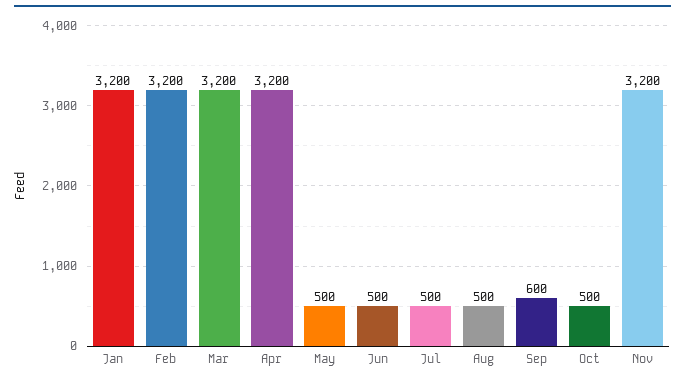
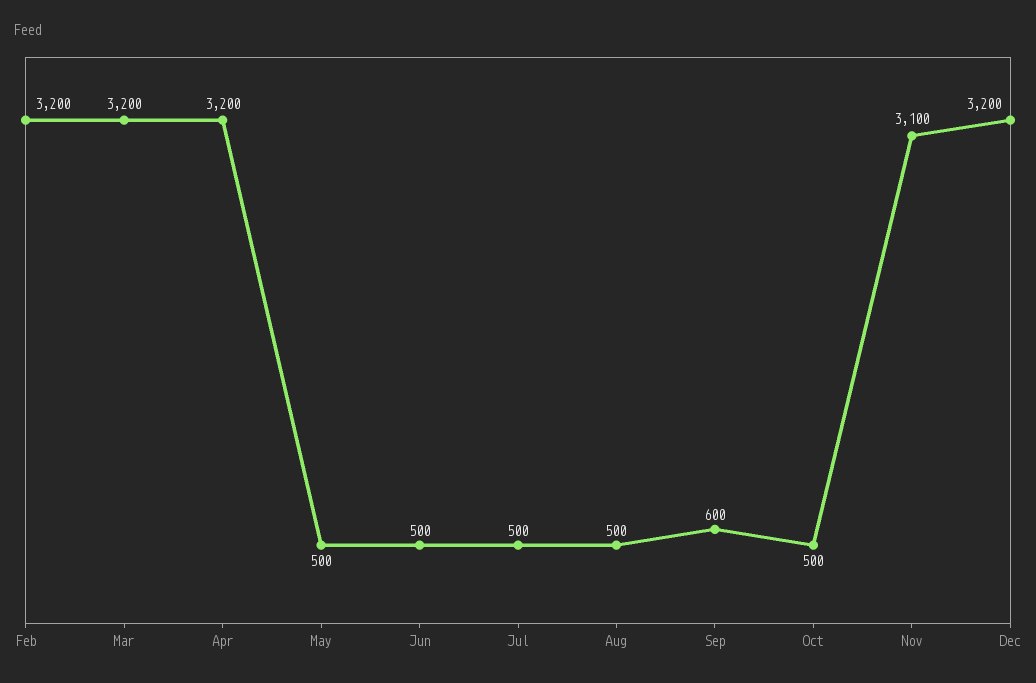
Jan: 3200 -> none
Nov: 3200 -> 3100
Dec: none -> 3200

